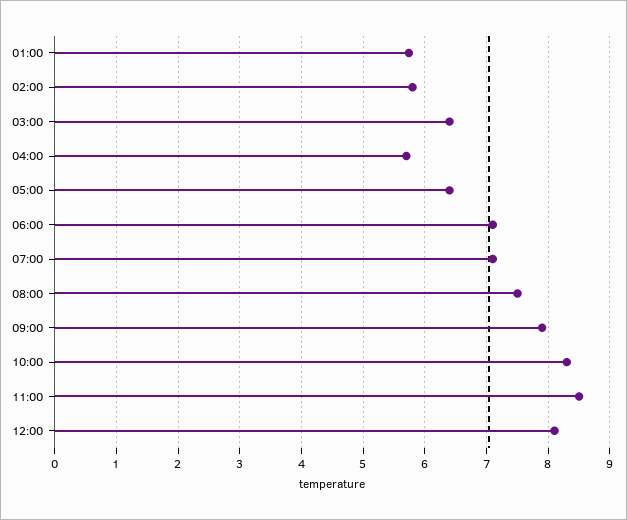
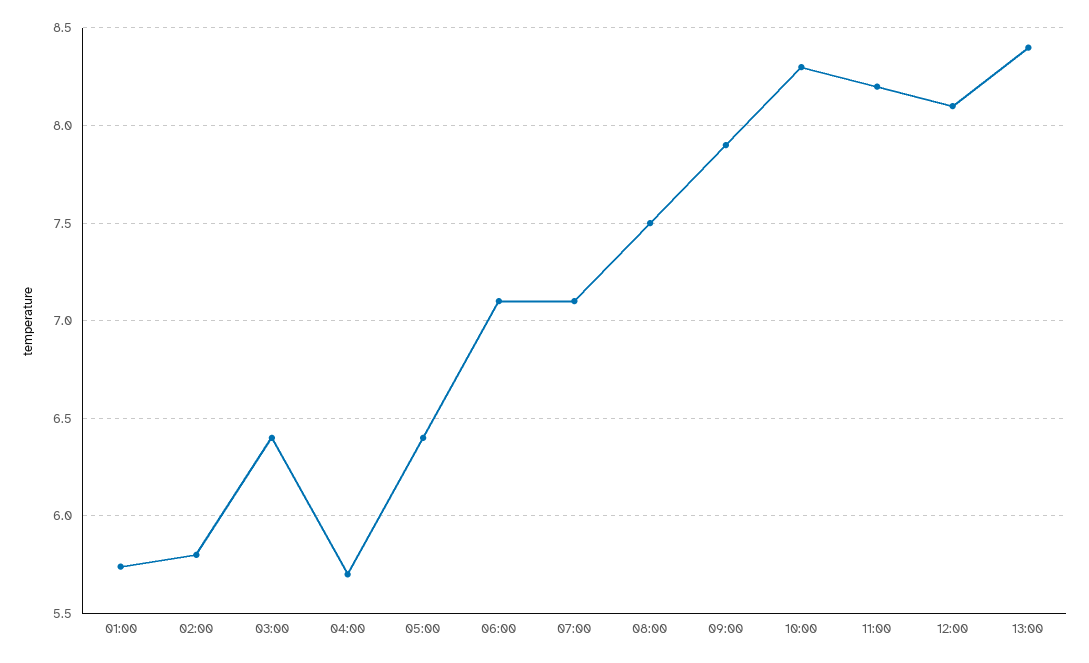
11:00: 8.5 -> 8.2
13:00: none -> 8.4

